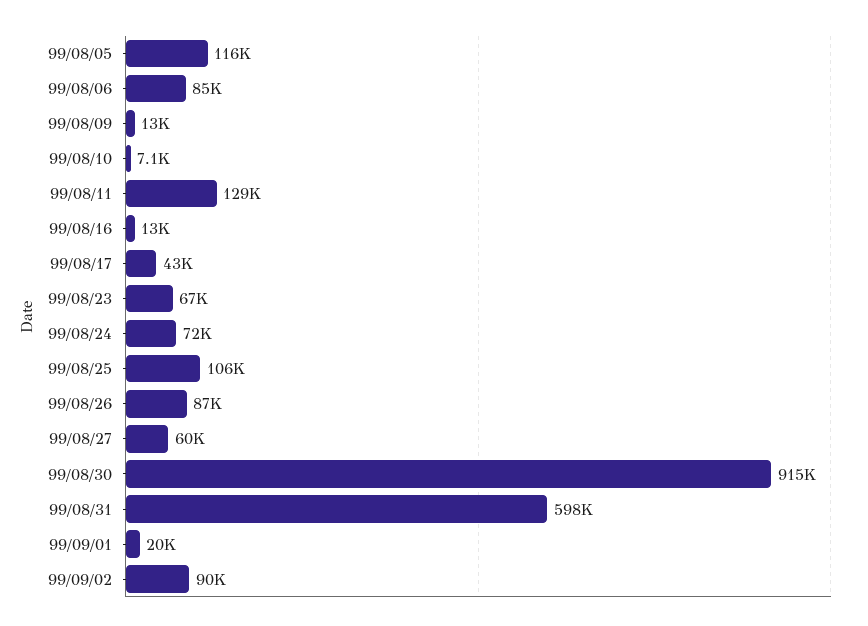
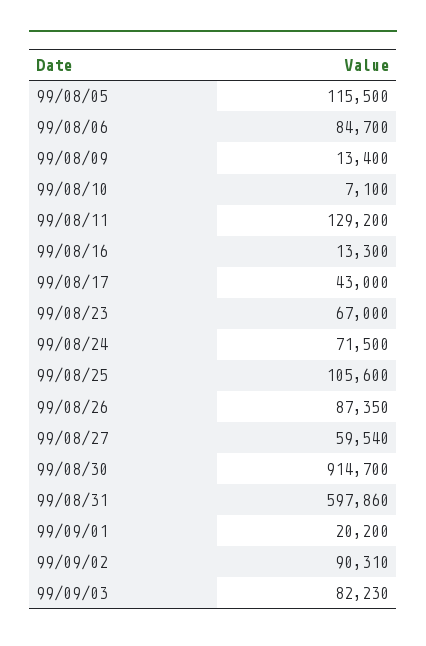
99/09/03: none -> 82230

